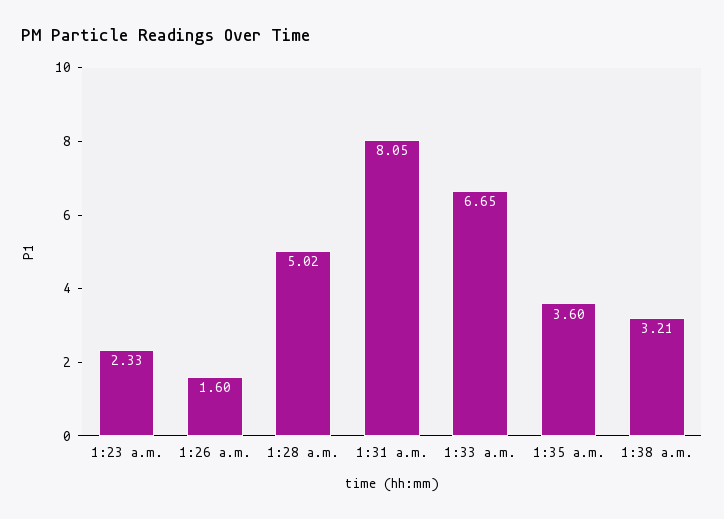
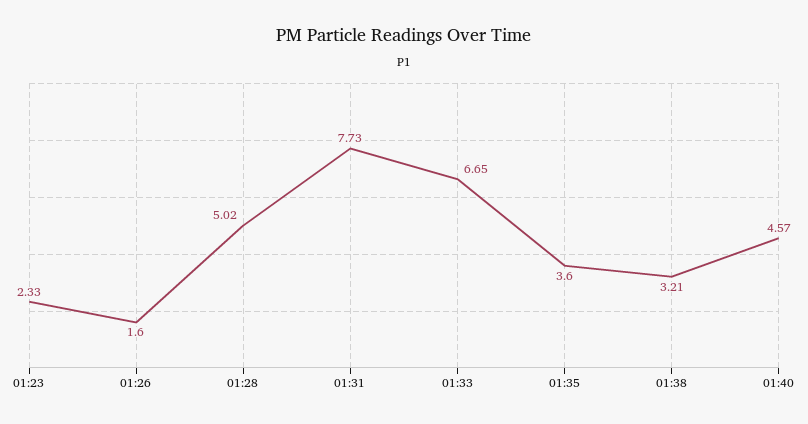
1:31 a.m.: 8.05 -> 7.73
01:40: none -> 4.57

